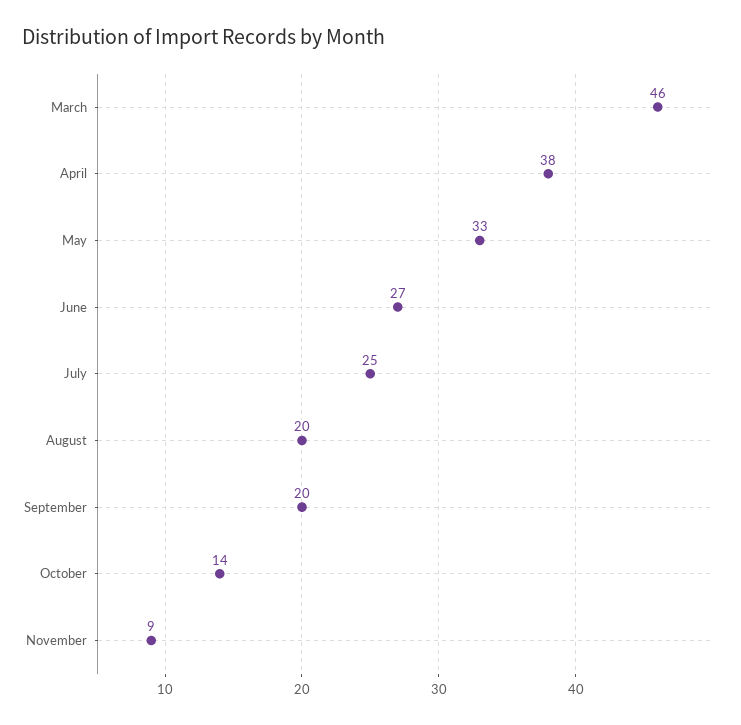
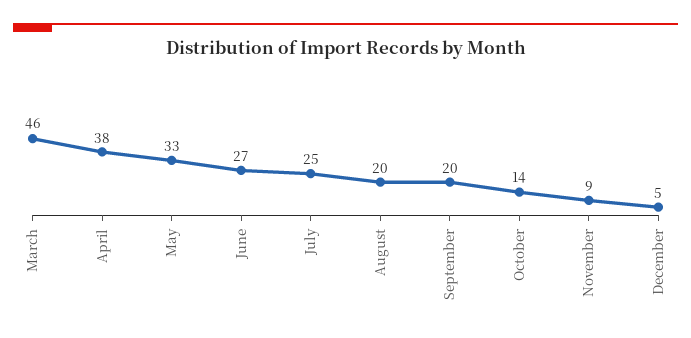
December: none -> 5

